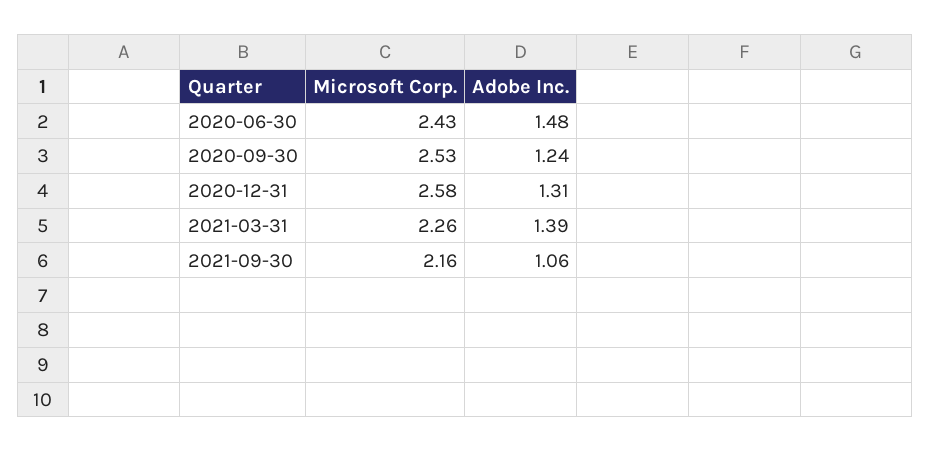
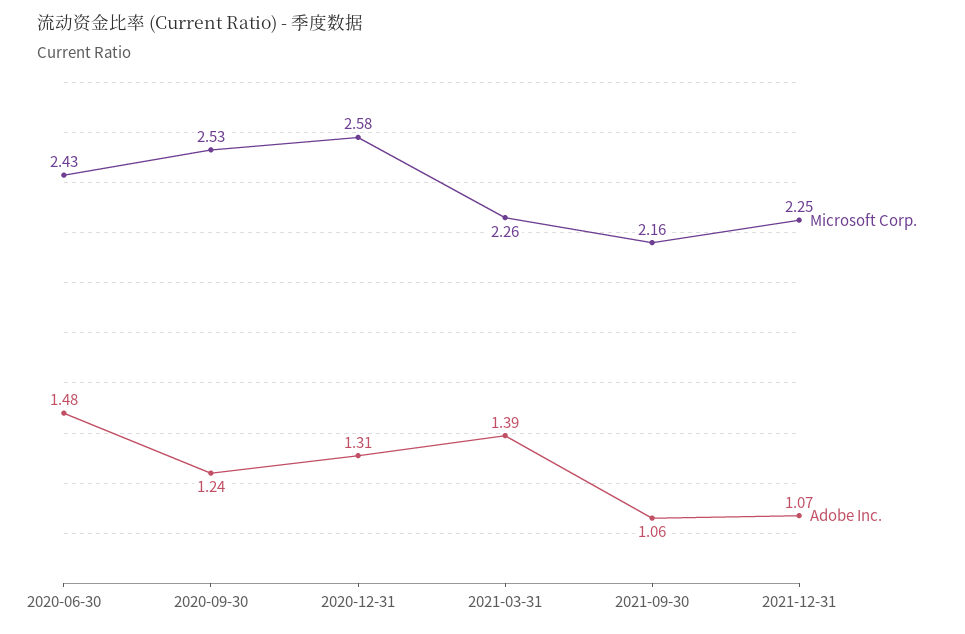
Microsoft Corp., 2021-12-31: none -> 2.25
Adobe Inc., 2021-12-31: none -> 1.07

